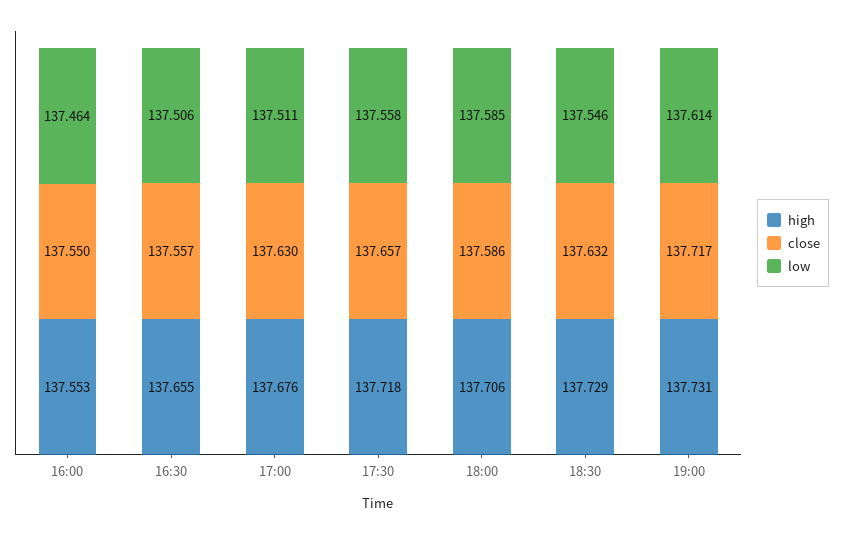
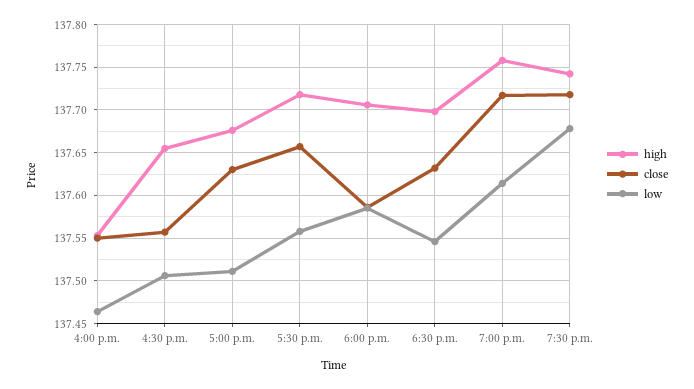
high, 18:30: 137.729 -> 137.7
high, 19:00: 137.731 -> 137.76
high, 7:30 p.m.: none -> 137.74
close, 7:30 p.m.: none -> 137.72
low, 7:30 p.m.: none -> 137.68

